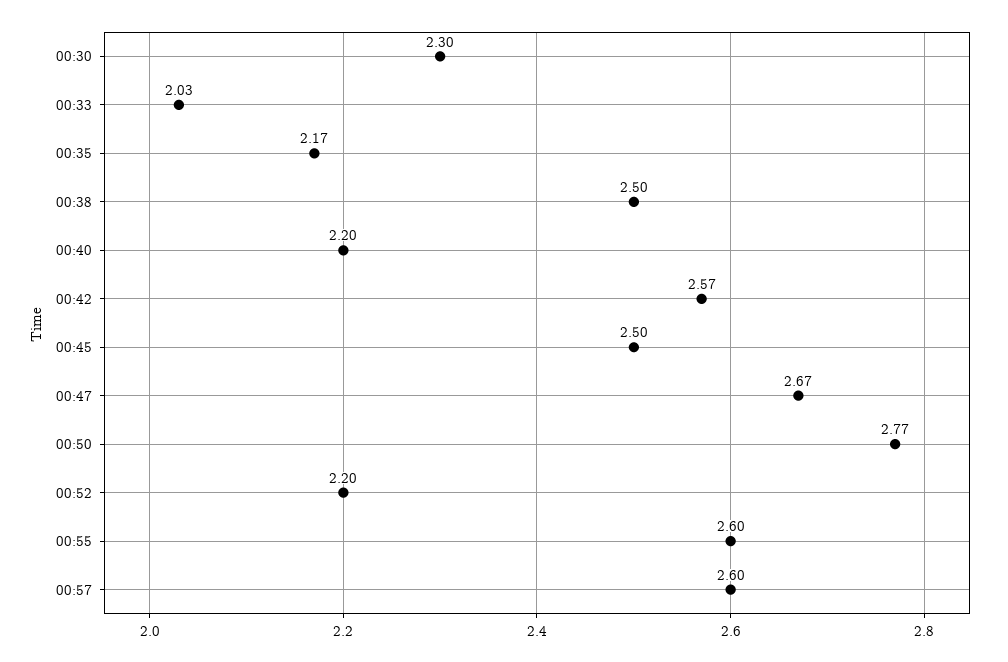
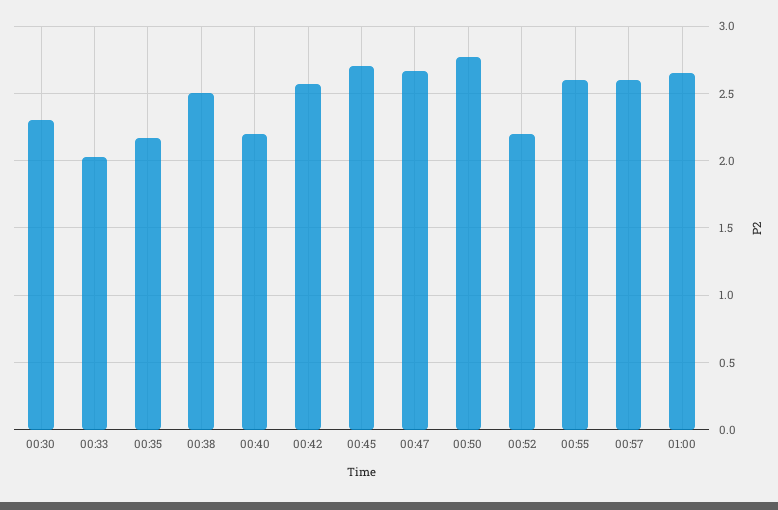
00:45: 2.5 -> 2.7
01:00: none -> 2.65

